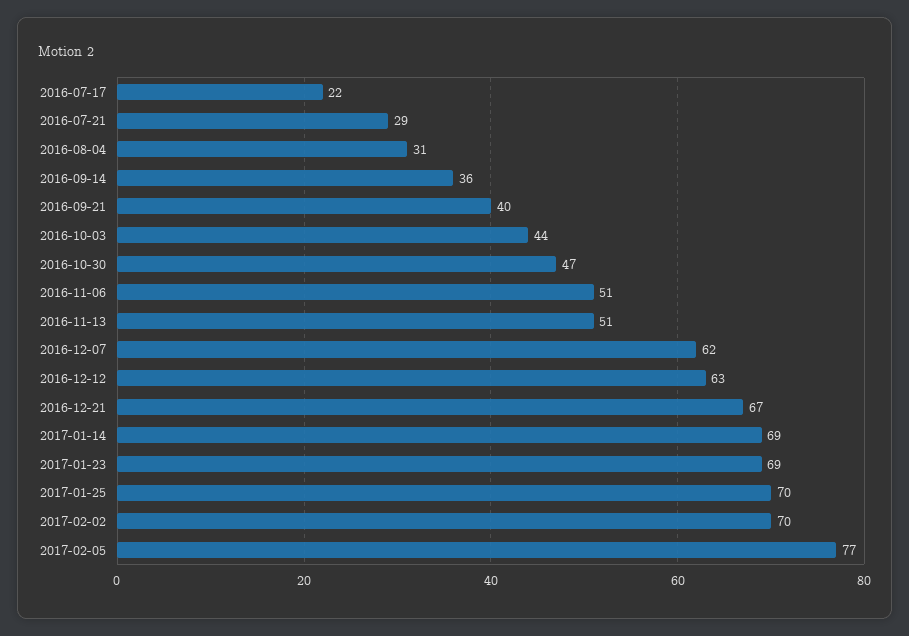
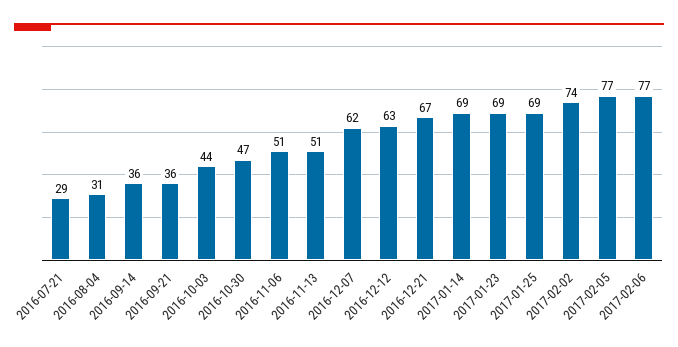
2016-07-17: 22 -> none
2016-09-21: 40 -> 36
2017-01-25: 70 -> 69
2017-02-02: 70 -> 74
2017-02-06: none -> 77

